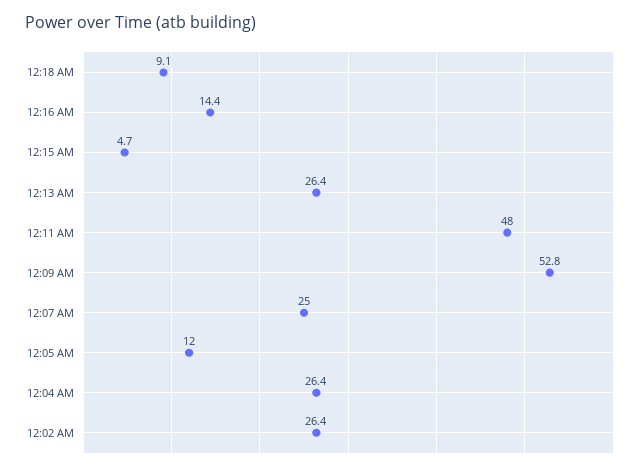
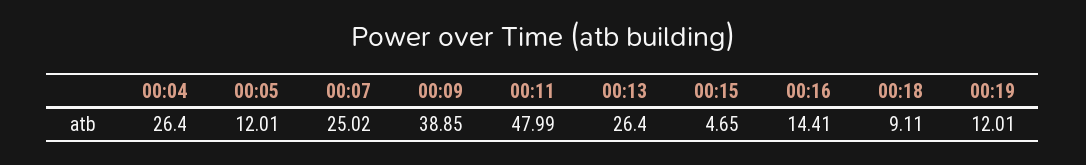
12:09 AM: 52.8 -> 38.85
12:02 AM: 26.4 -> none
00:19: none -> 12.01

